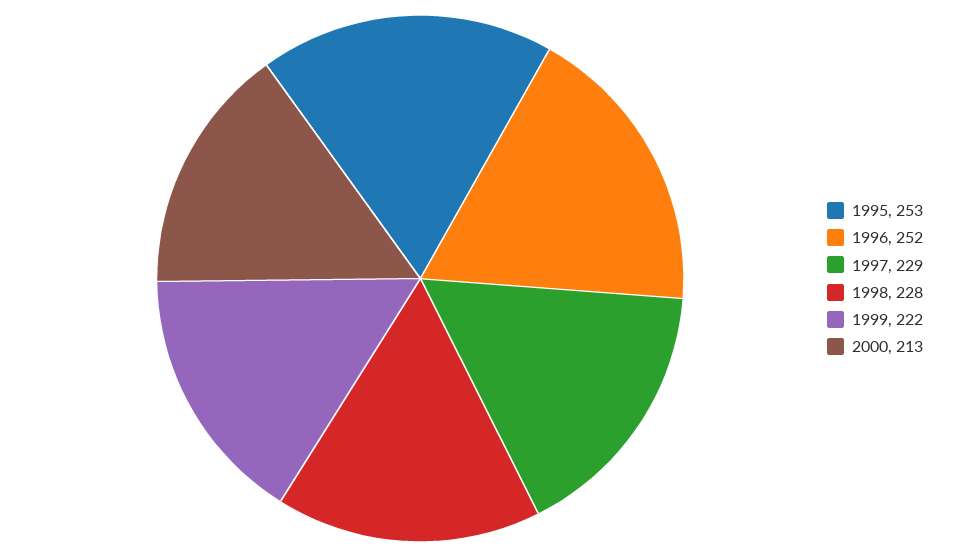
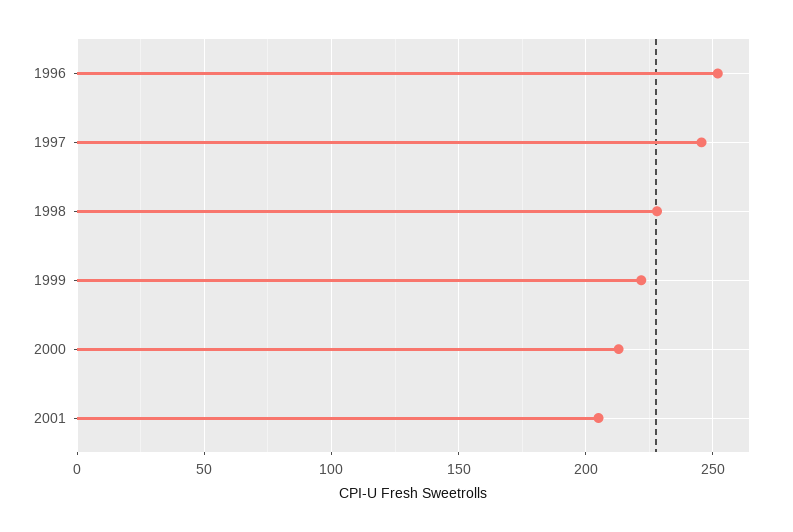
1995: 253 -> none
1997: 229 -> 245
2001: none -> 205

